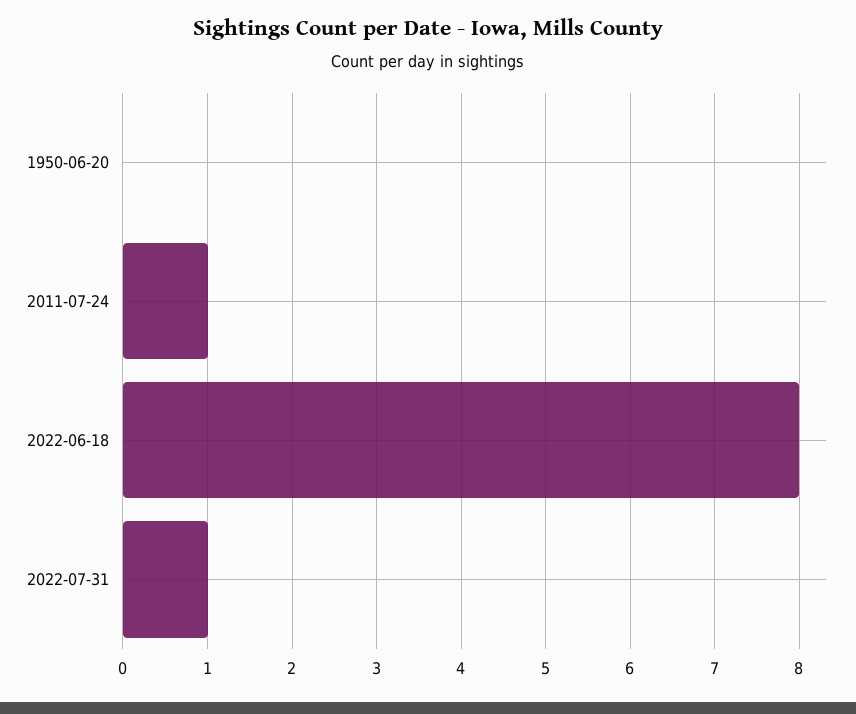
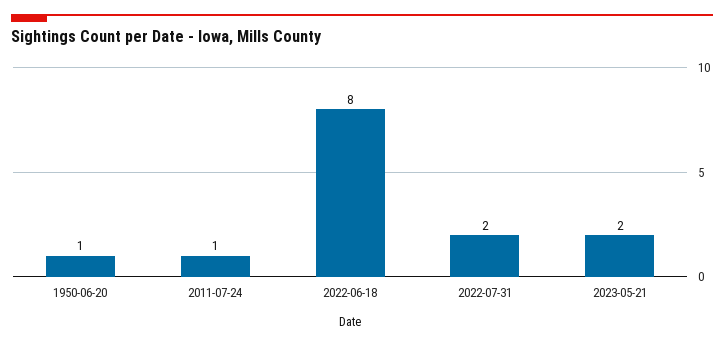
1950-06-20: 0 -> 1
2022-07-31: 1 -> 2
2023-05-21: none -> 2

